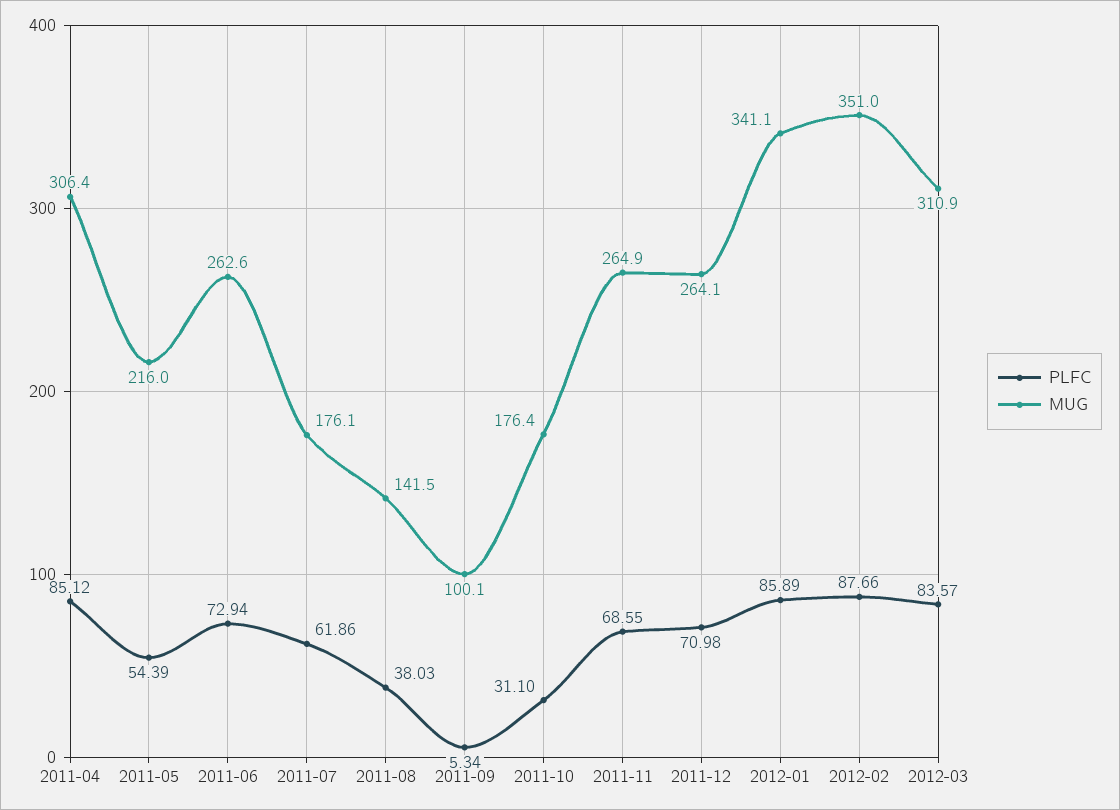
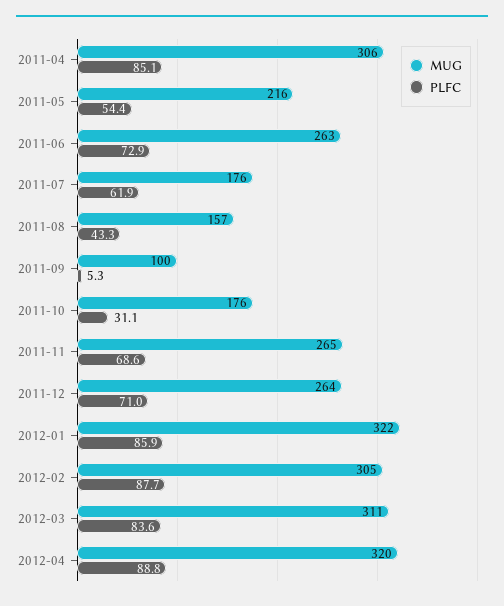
PLFC, 2011-08: 38.03 -> 43.3
MUG, 2011-08: 141.5 -> 157
MUG, 2012-01: 341.1 -> 322
MUG, 2012-02: 351 -> 305
MUG, 2012-04: none -> 320
PLFC, 2012-04: none -> 88.8

